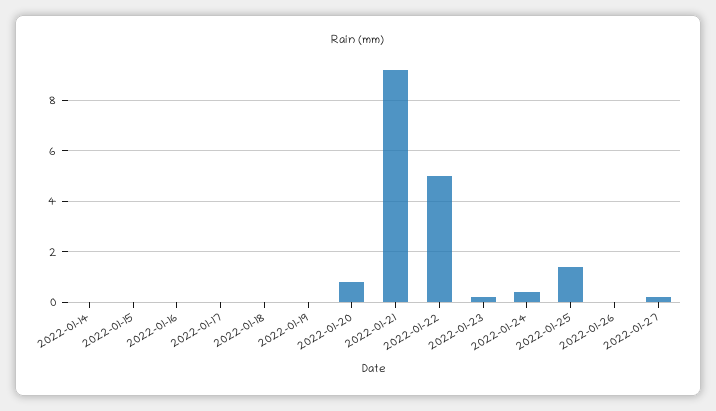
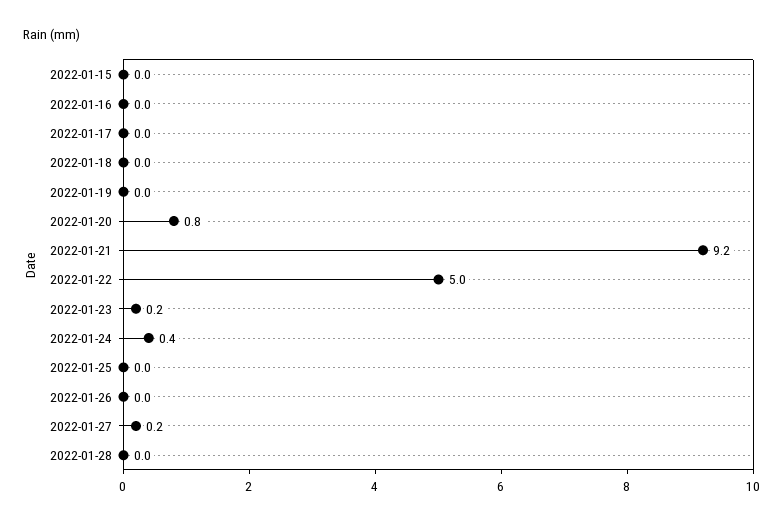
2022-01-14: 0 -> none
2022-01-25: 1.5 -> 0
2022-01-28: none -> 0

